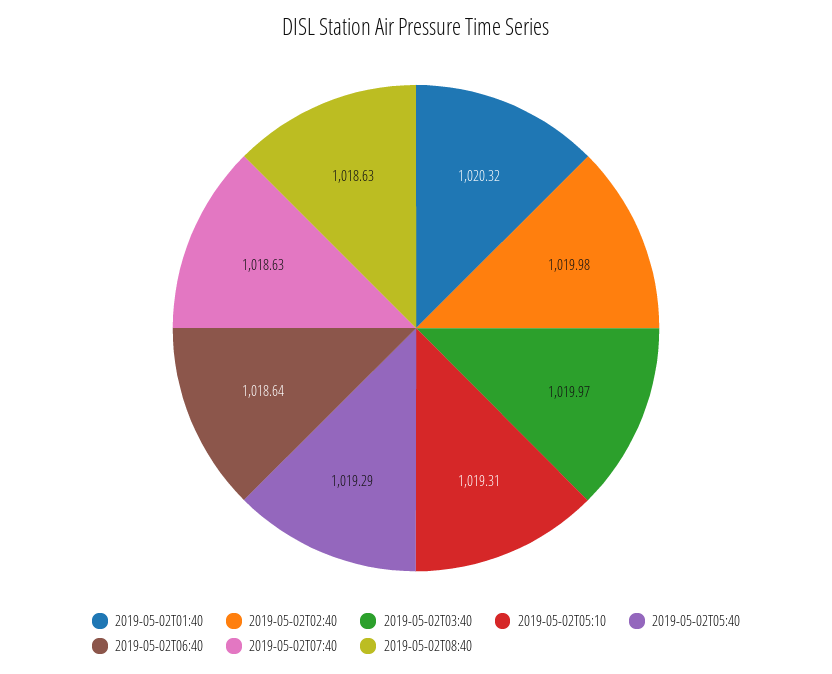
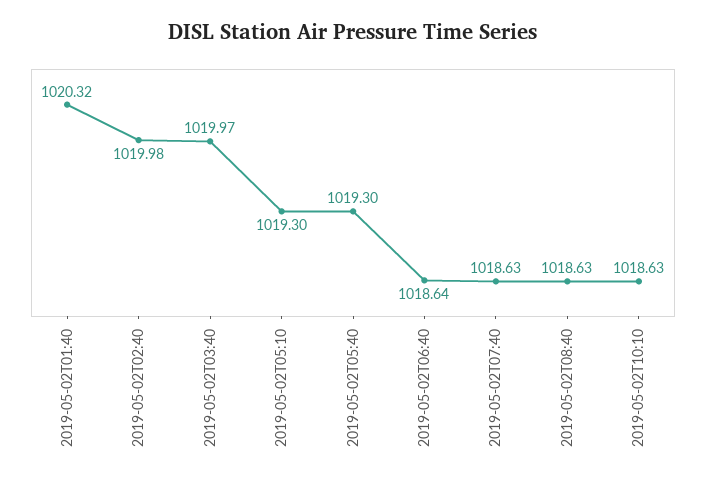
2019-05-02T05:10: 1019.31 -> 1019.3
2019-05-02T05:40: 1019.29 -> 1019.3
2019-05-02T10:10: none -> 1018.63

